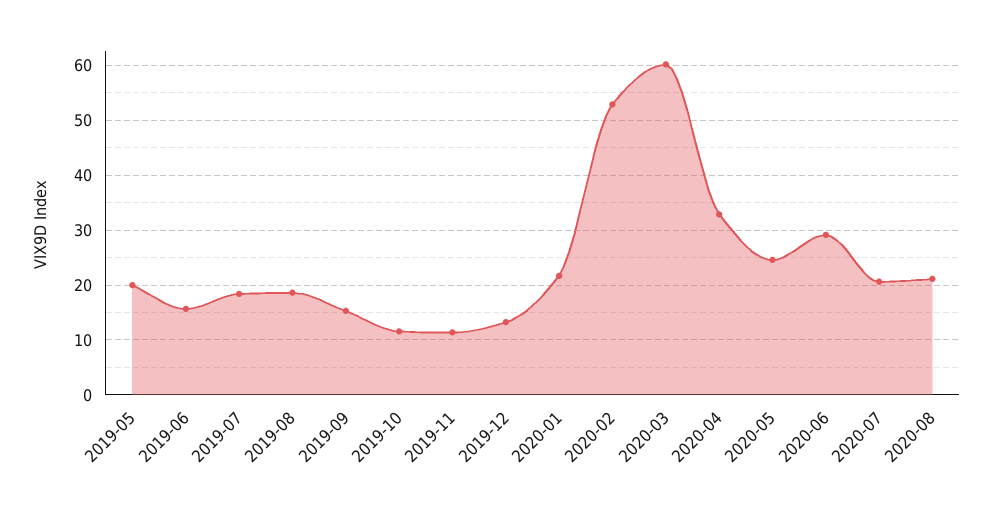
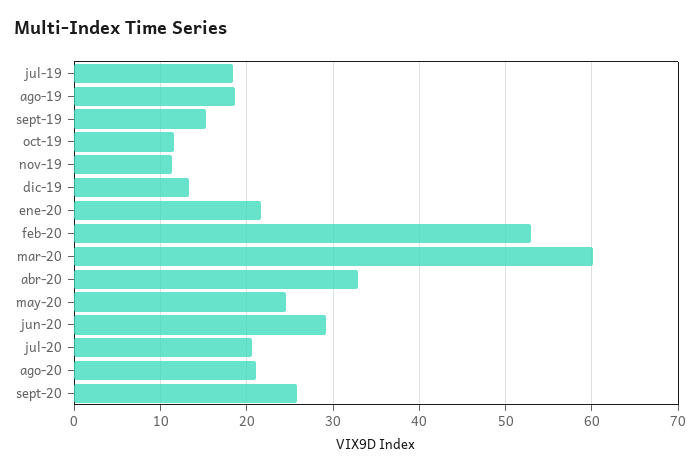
2019-05: 20 -> none
2019-06: 16 -> none
sept-20: none -> 26

